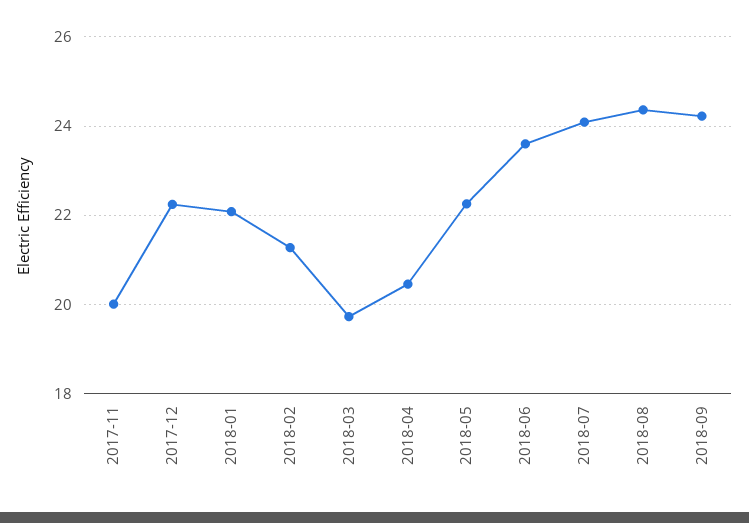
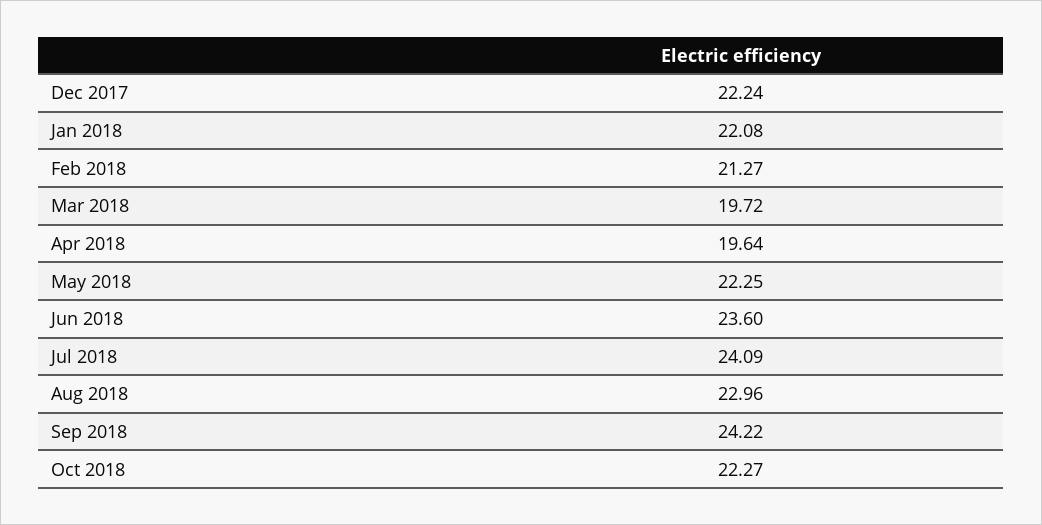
2017-11: 20 -> none
2018-04: 20.4 -> 19.64
2018-08: 24.4 -> 22.96
Oct 2018: none -> 22.27

